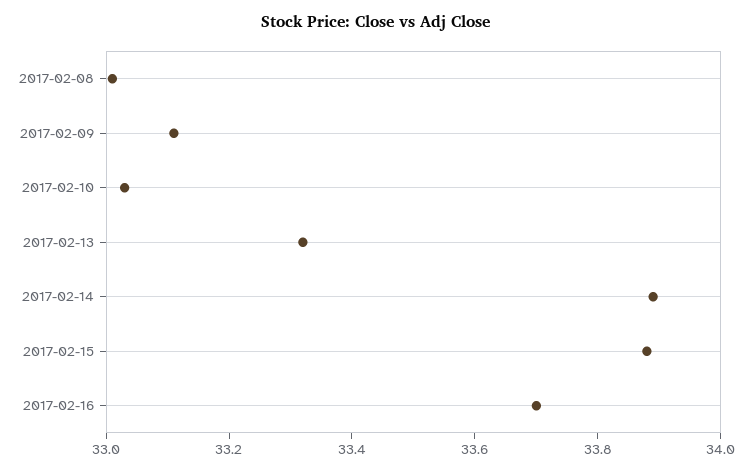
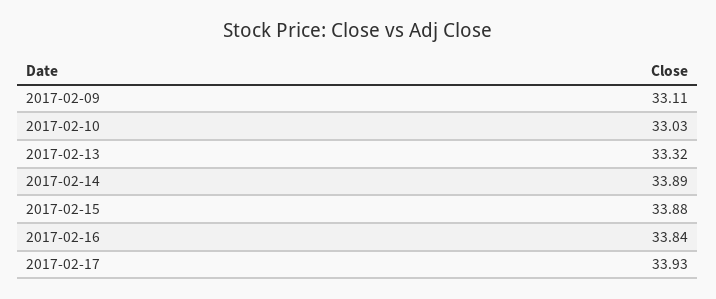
2017-02-08: 33 -> none
2017-02-16: 33.7 -> 33.84
2017-02-17: none -> 33.93

